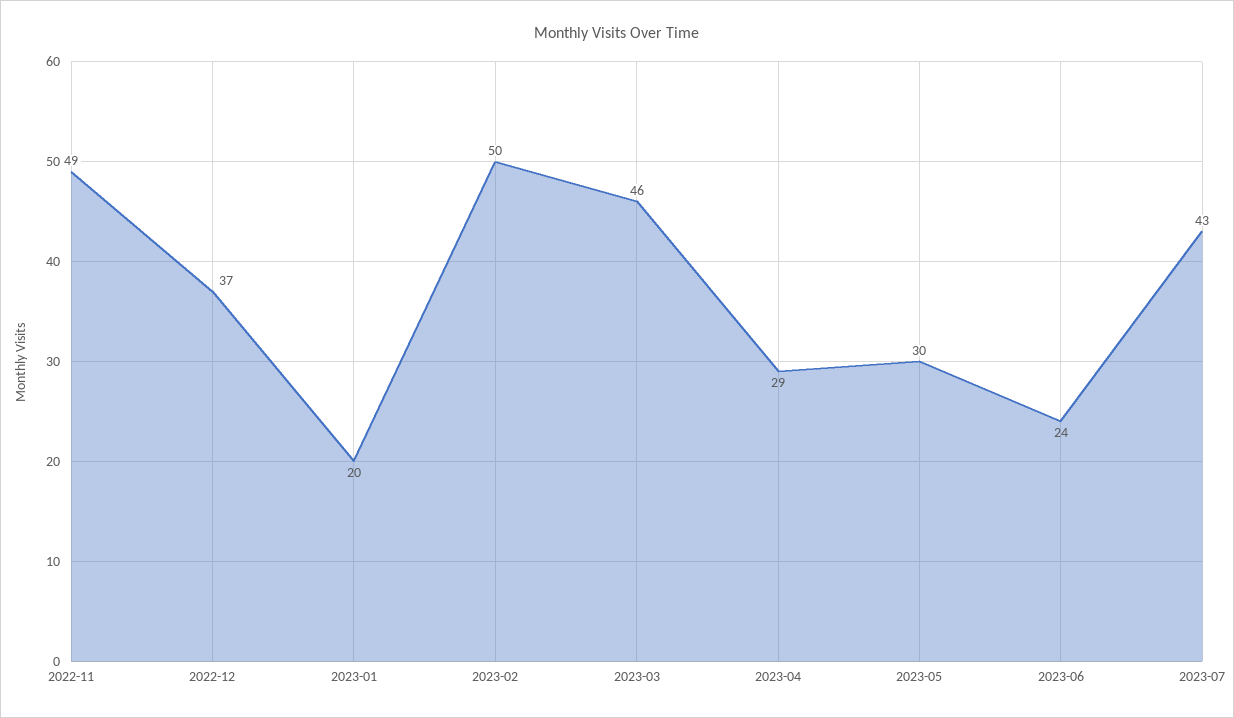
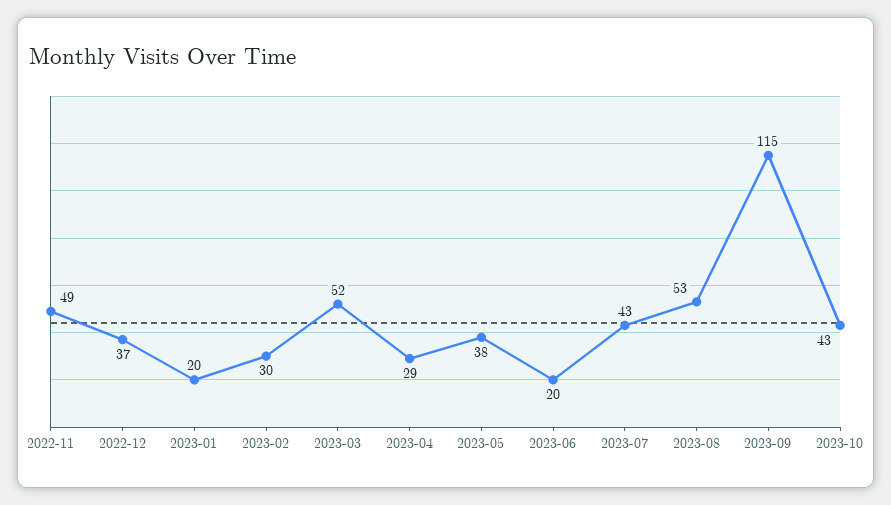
2023-02: 50 -> 30
2023-03: 46 -> 52
2023-05: 30 -> 38
2023-06: 24 -> 20
2023-08: none -> 53
2023-09: none -> 115
2023-10: none -> 43

